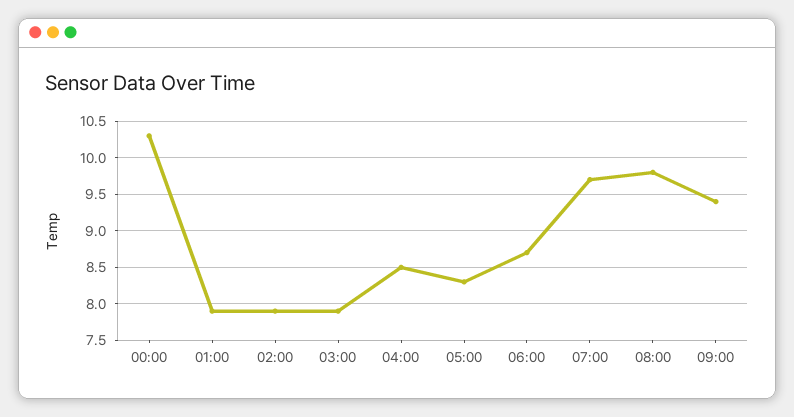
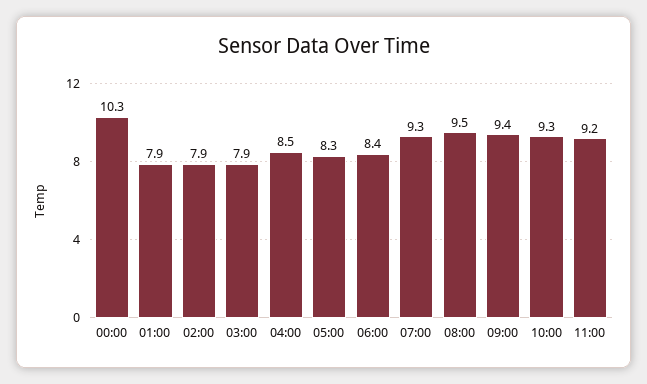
06:00: 8.7 -> 8.4
07:00: 9.7 -> 9.3
08:00: 9.8 -> 9.5
10:00: none -> 9.3
11:00: none -> 9.2

